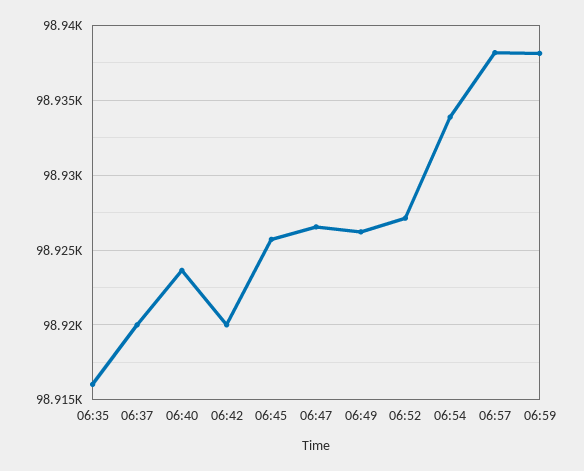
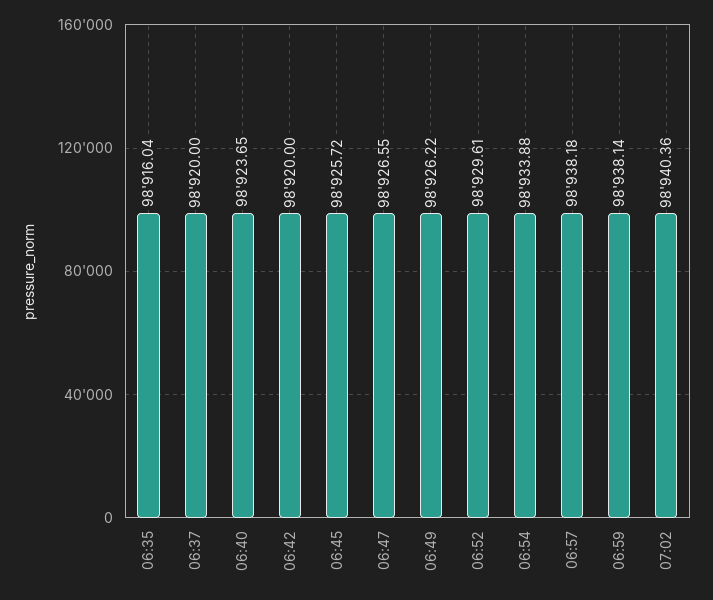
06:52: 98927 -> 98929.61
07:02: none -> 98940.36

